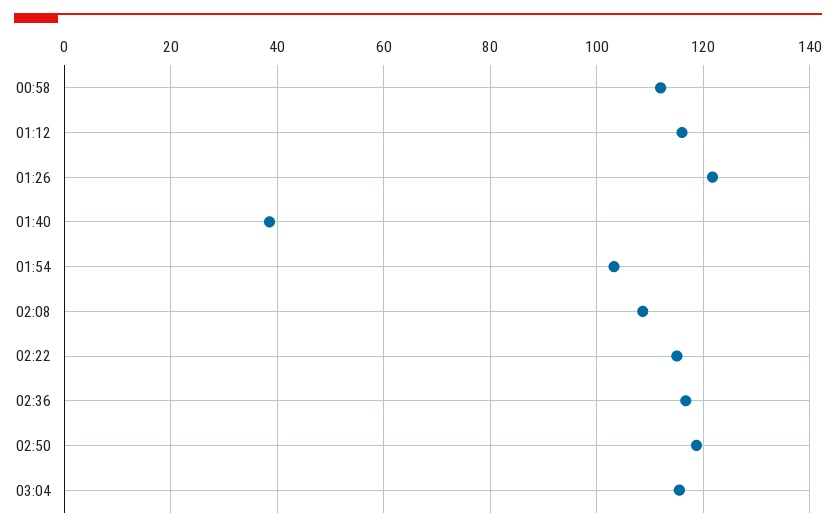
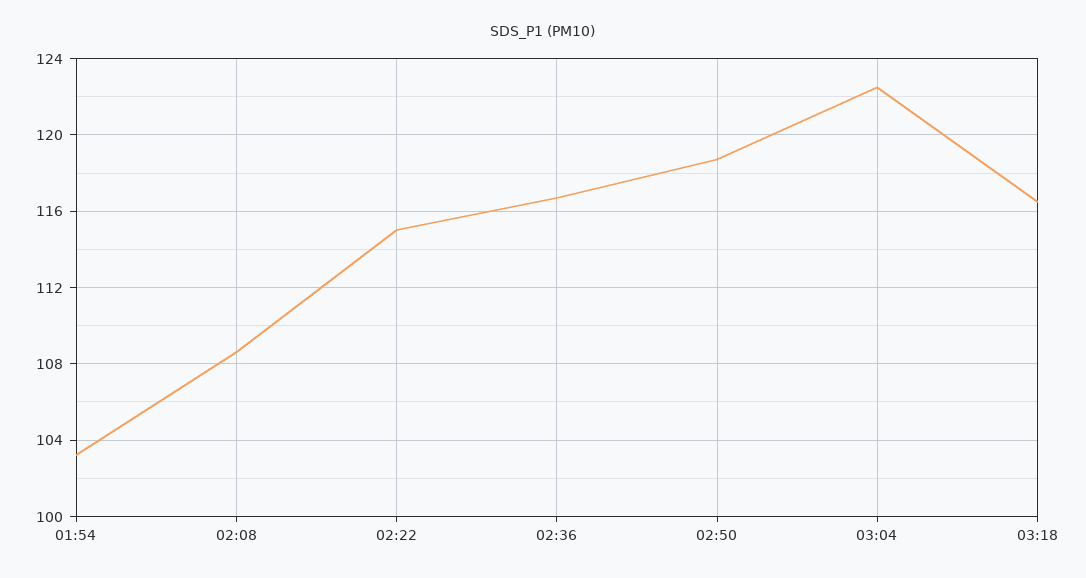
00:58: 112 -> none
01:12: 116 -> none
01:26: 122 -> none
01:40: 38 -> none
03:04: 116 -> 122.5
03:18: none -> 116.5

